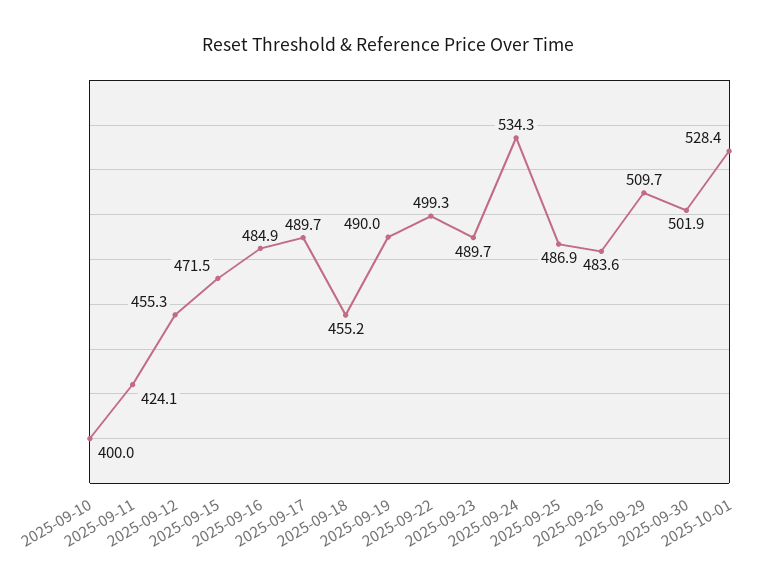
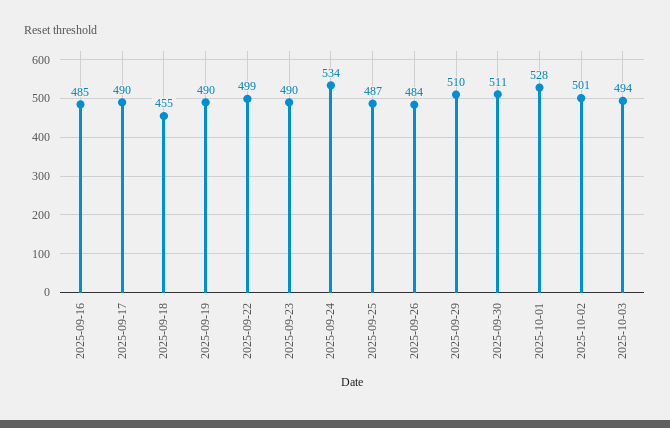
2025-09-10: 400 -> none
2025-09-11: 424.1 -> none
2025-09-12: 455.3 -> none
2025-09-15: 471.5 -> none
2025-09-30: 501.9 -> 511
2025-10-02: none -> 501
2025-10-03: none -> 494

